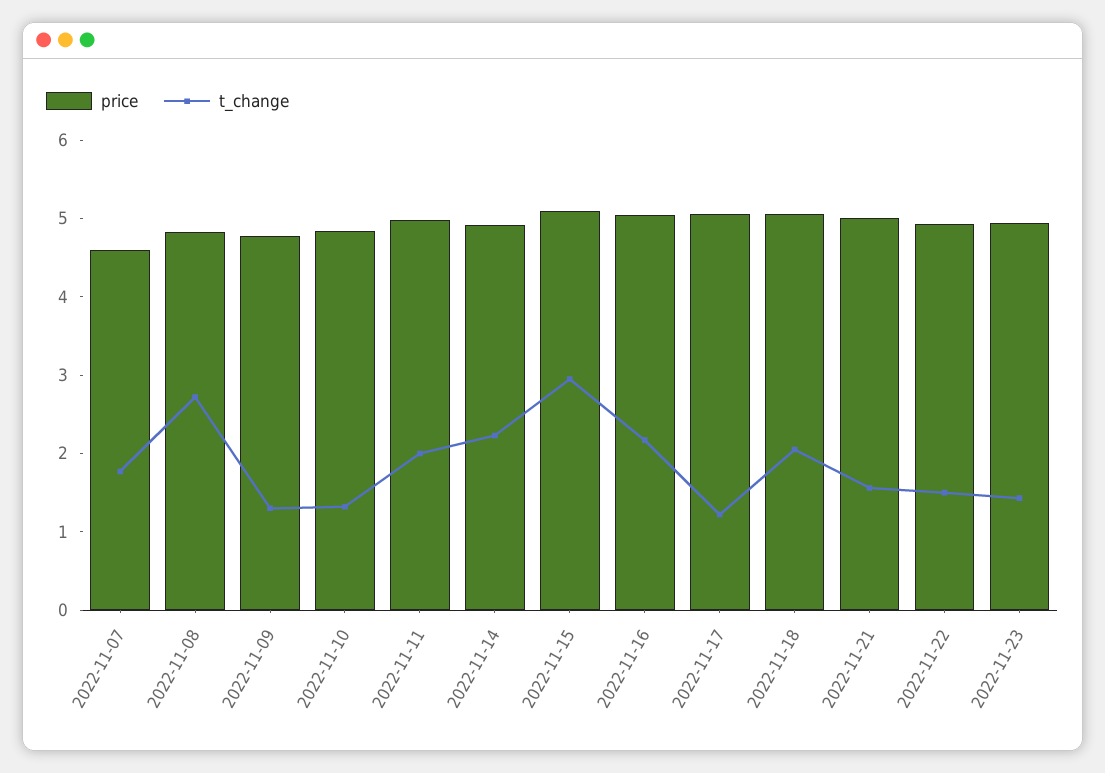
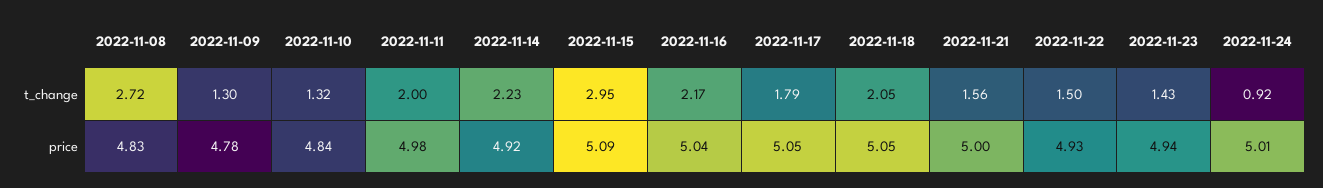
price, 2022-11-07: 4.6 -> none
t_change, 2022-11-07: 1.8 -> none
t_change, 2022-11-17: 1.2 -> 1.79
t_change, 2022-11-24: none -> 0.92
price, 2022-11-24: none -> 5.01

